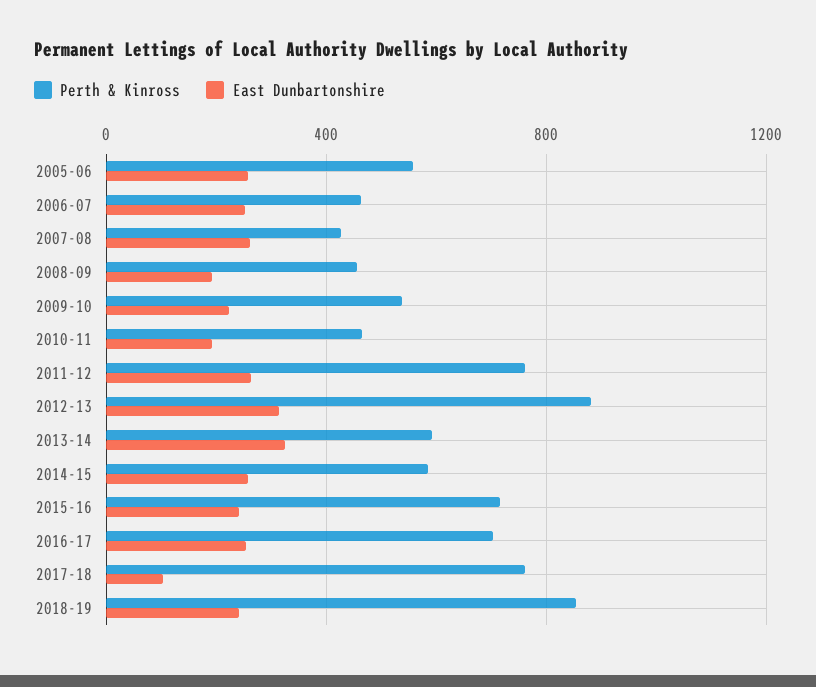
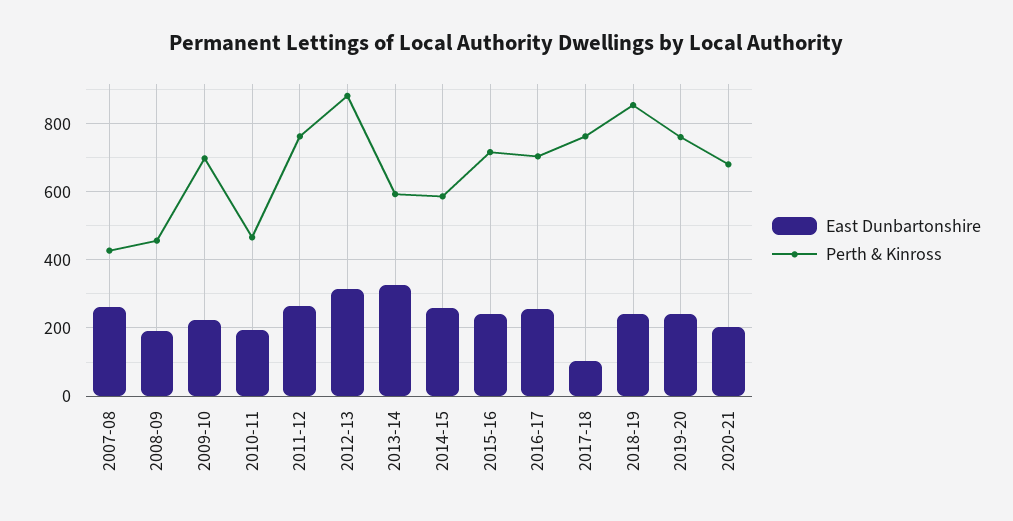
Perth & Kinross, 2005-06: 550 -> none
East Dunbartonshire, 2005-06: 250 -> none
Perth & Kinross, 2006-07: 450 -> none
East Dunbartonshire, 2006-07: 250 -> none
Perth & Kinross, 2009-10: 550 -> 700
East Dunbartonshire, 2019-20: none -> 240
Perth & Kinross, 2019-20: none -> 760
East Dunbartonshire, 2020-21: none -> 200
Perth & Kinross, 2020-21: none -> 680

